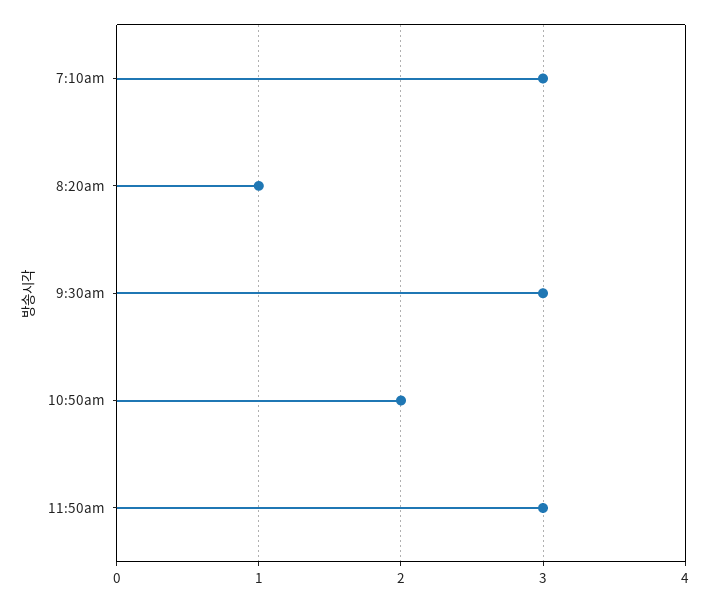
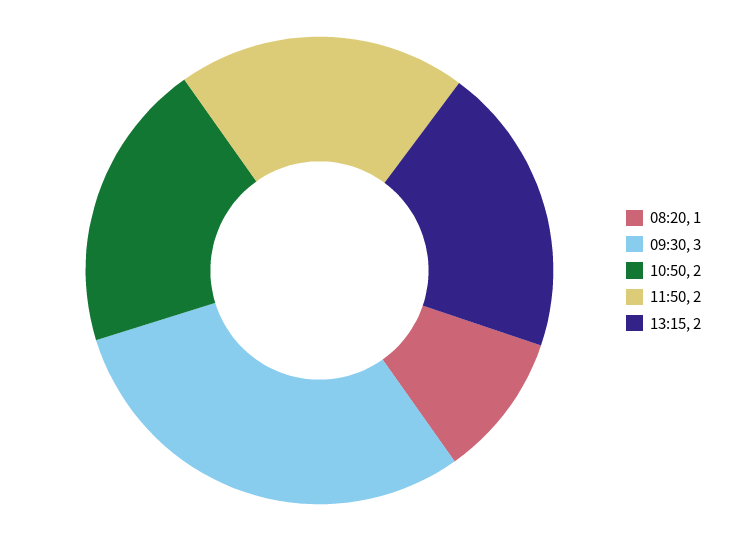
7:10am: 3 -> none
11:50am: 3 -> 2
13:15: none -> 2

